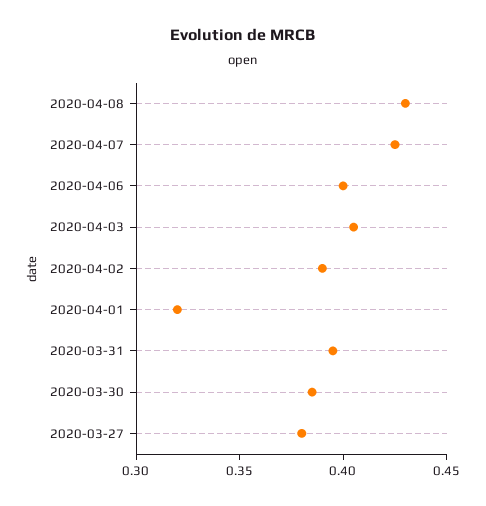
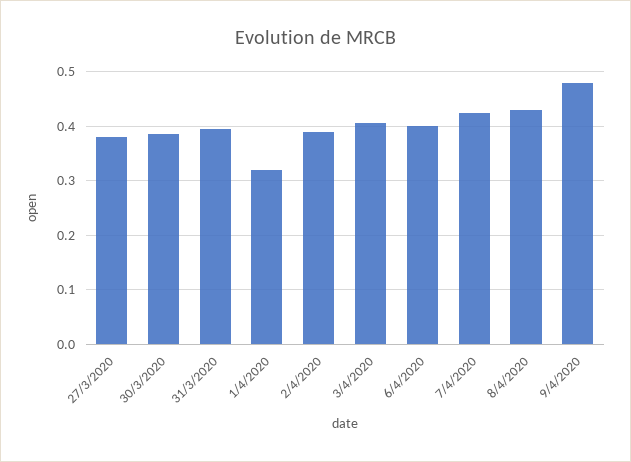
9/4/2020: none -> 0.48

